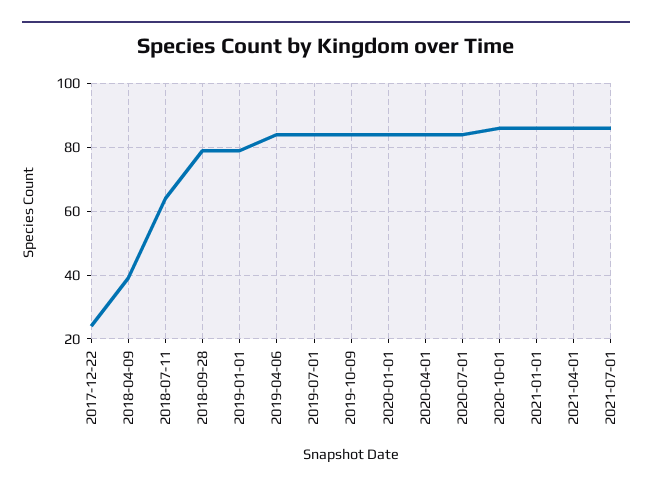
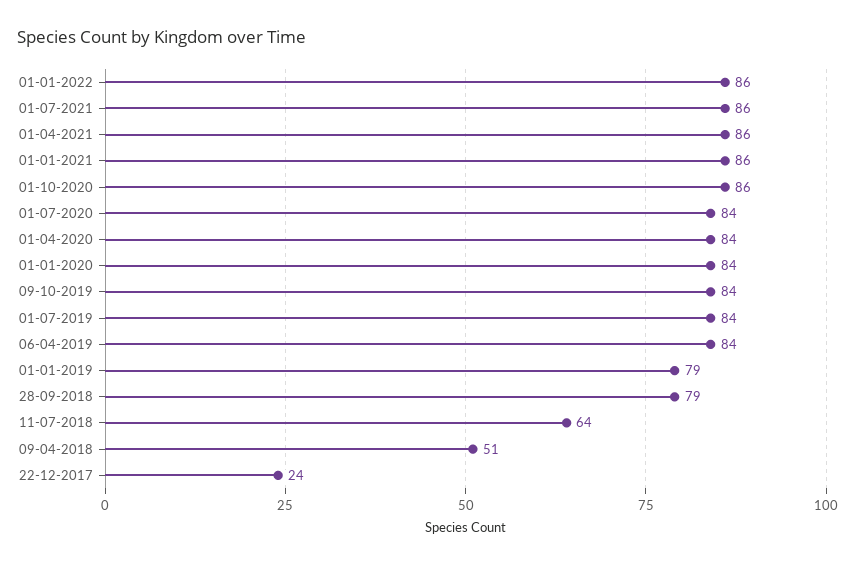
2018-04-09: 40 -> 51
01-01-2022: none -> 86

